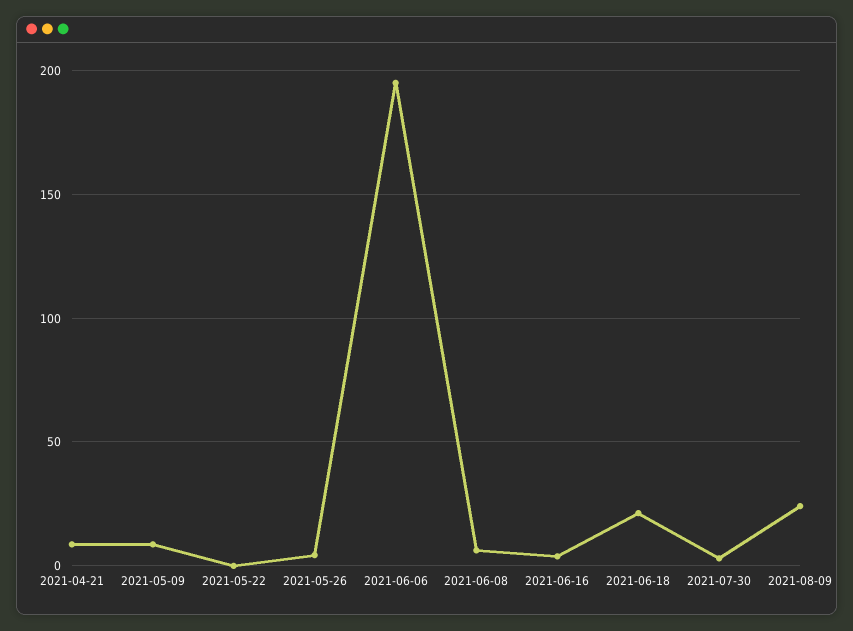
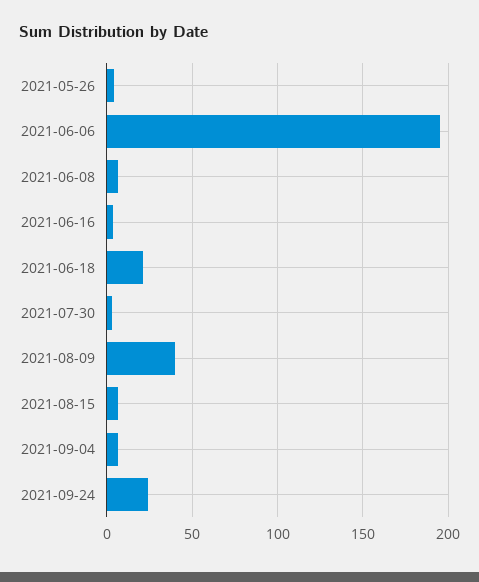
2021-04-21: 10 -> none
2021-05-09: 10 -> none
2021-05-22: 0 -> none
2021-08-09: 25 -> 40
2021-08-15: none -> 5
2021-09-04: none -> 5
2021-09-24: none -> 25

